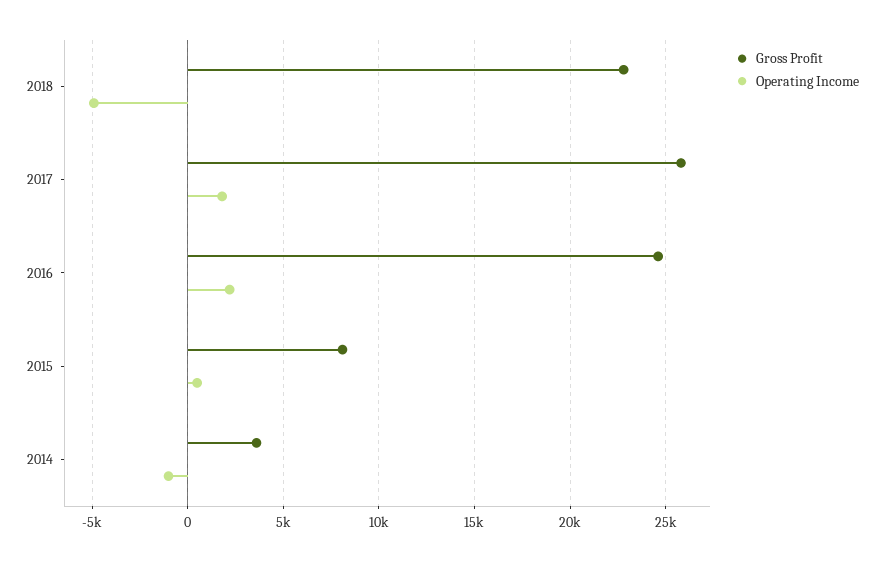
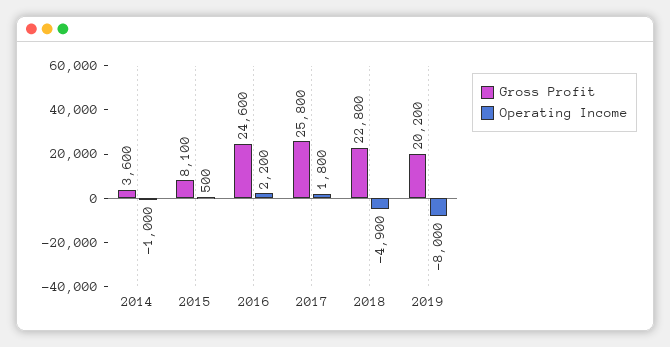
Gross Profit, 2019: none -> 20200
Operating Income, 2019: none -> -8000

